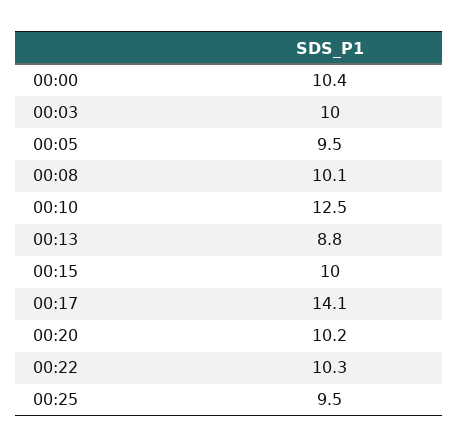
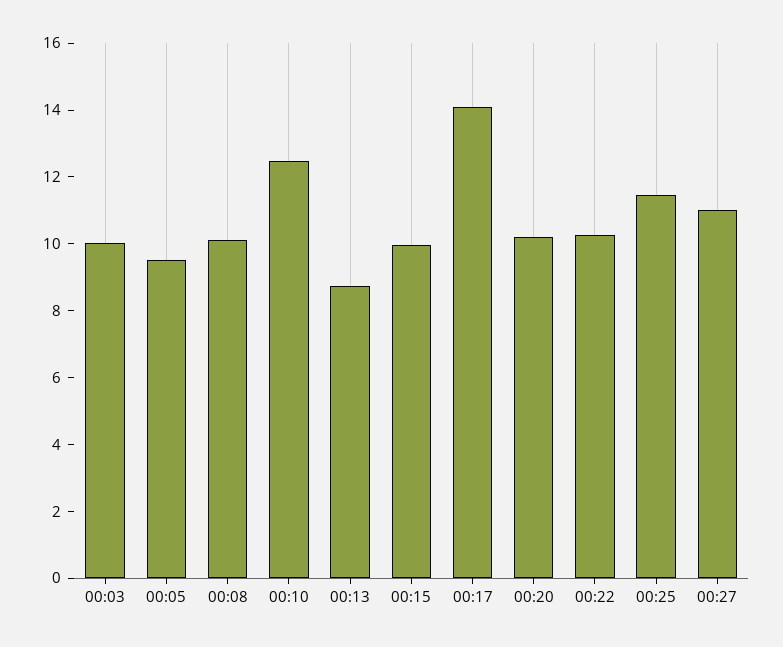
00:00: 10.4 -> none
00:25: 9.5 -> 11.5
00:27: none -> 11

